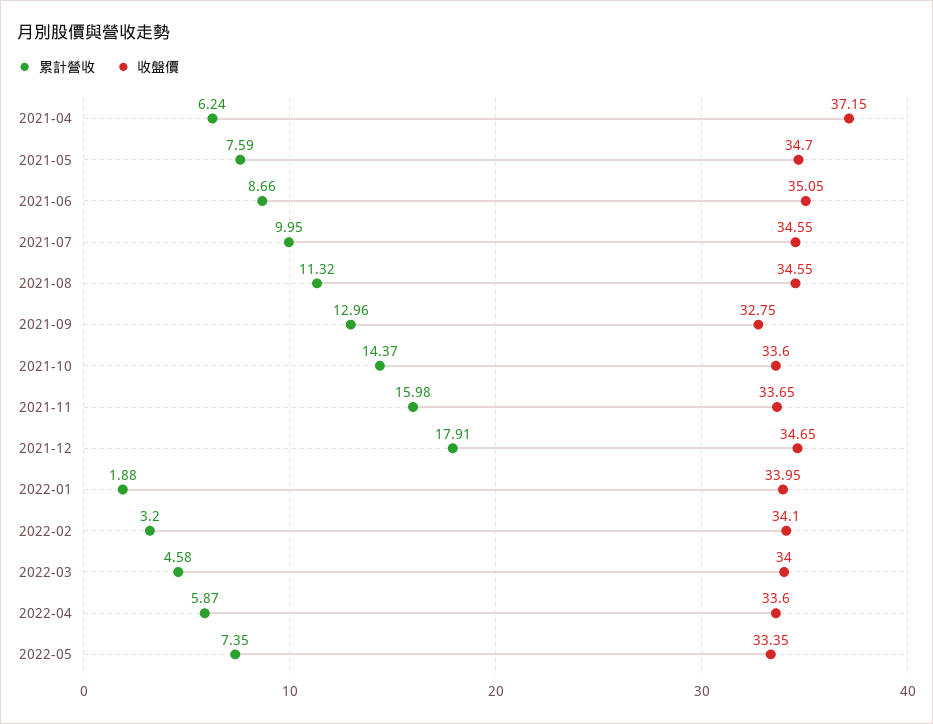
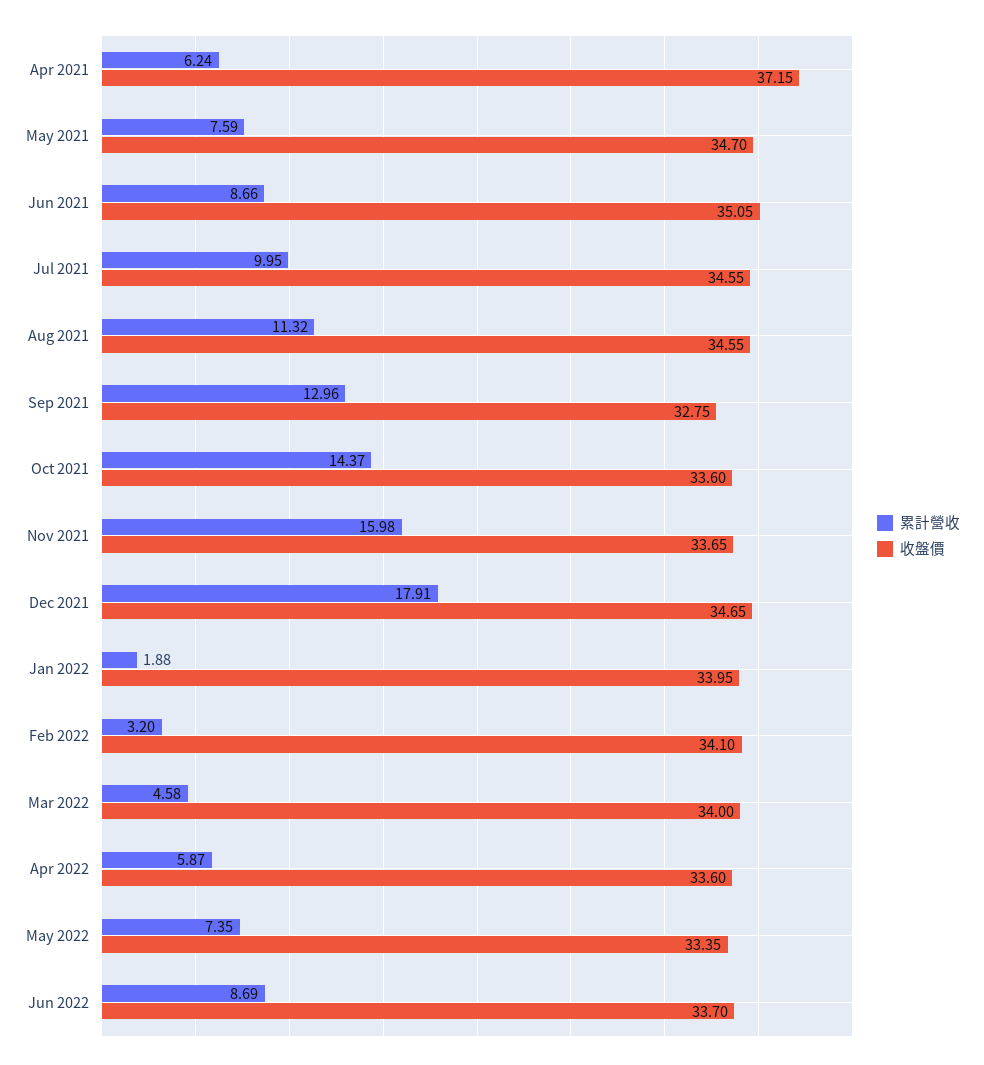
累計營收, Jun 2022: none -> 8.69
收盤價, Jun 2022: none -> 33.7

